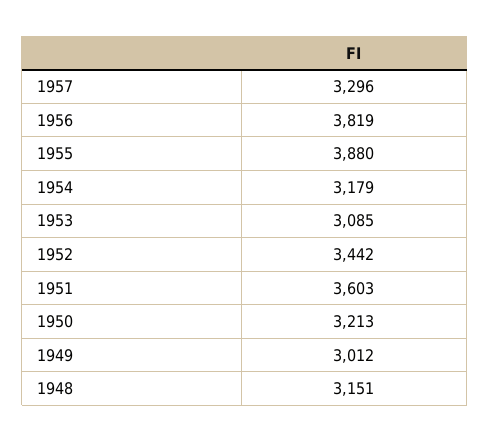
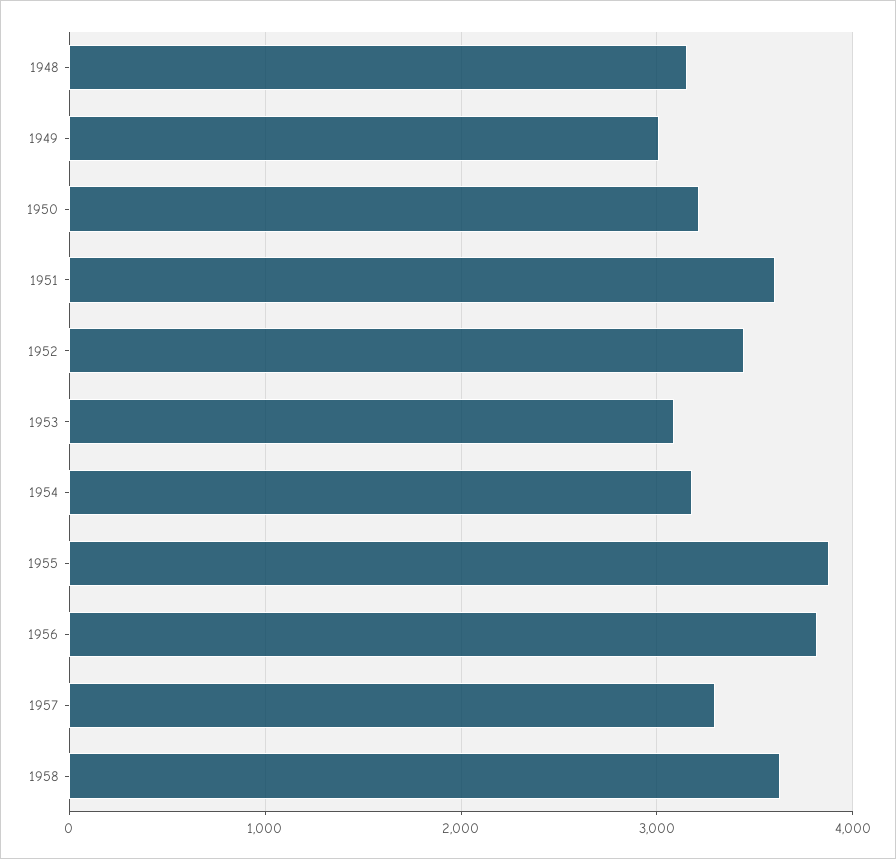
1958: none -> 3600

